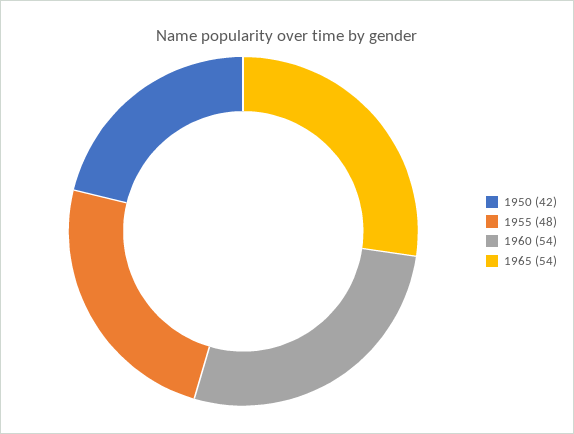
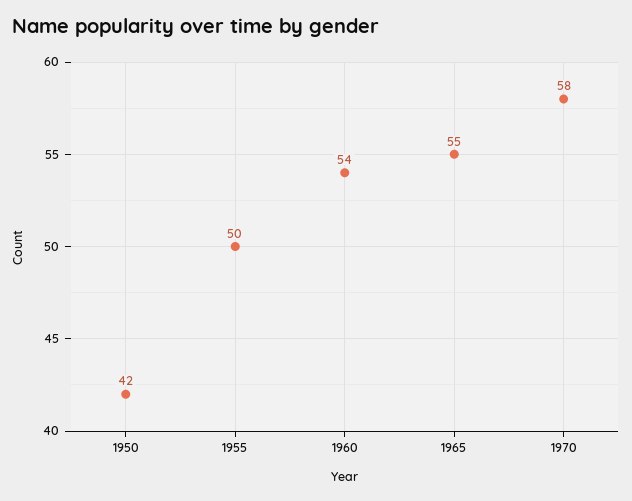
1955: 48 -> 50
1965: 54 -> 55
1970: none -> 58

